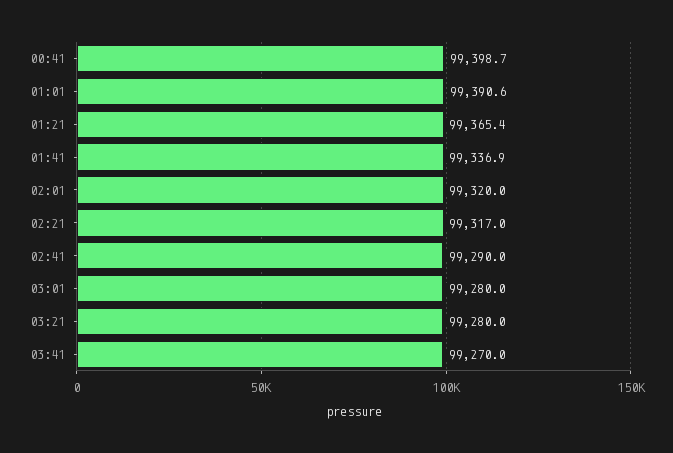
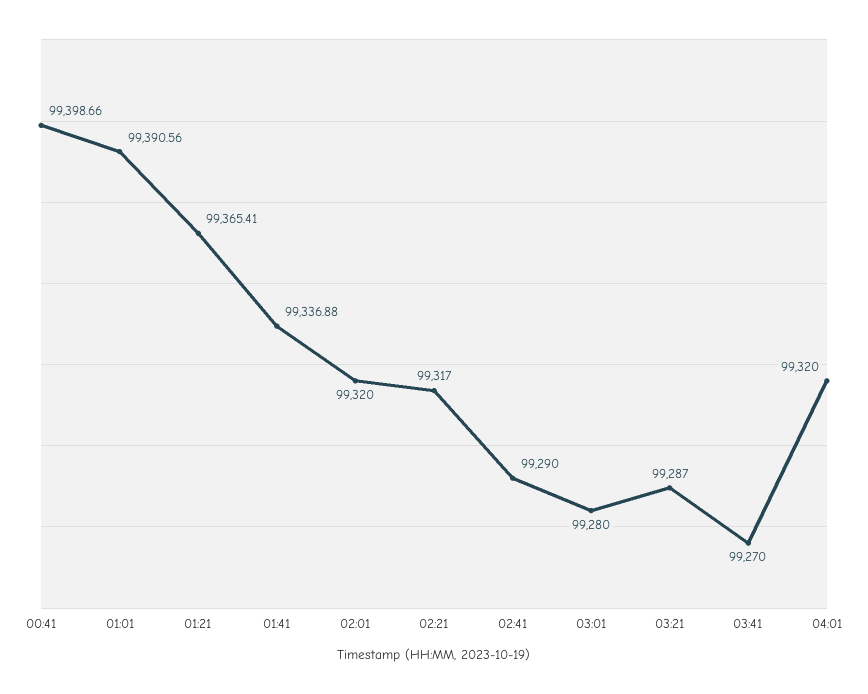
03:21: 99280 -> 99287
04:01: none -> 99320

